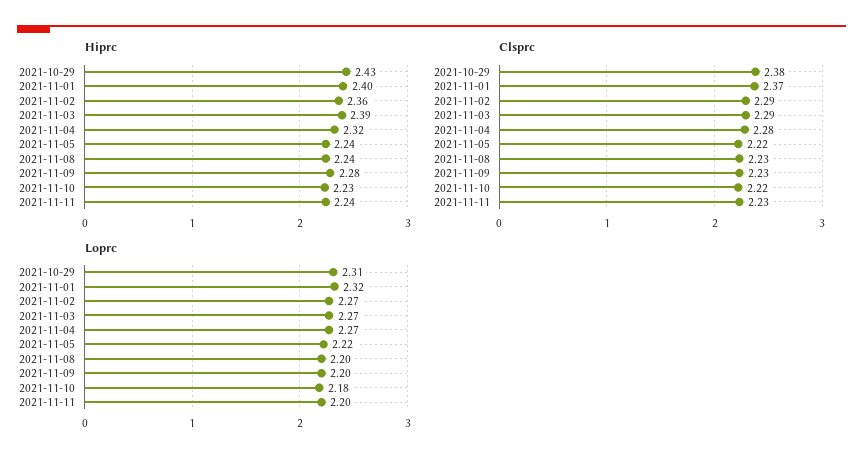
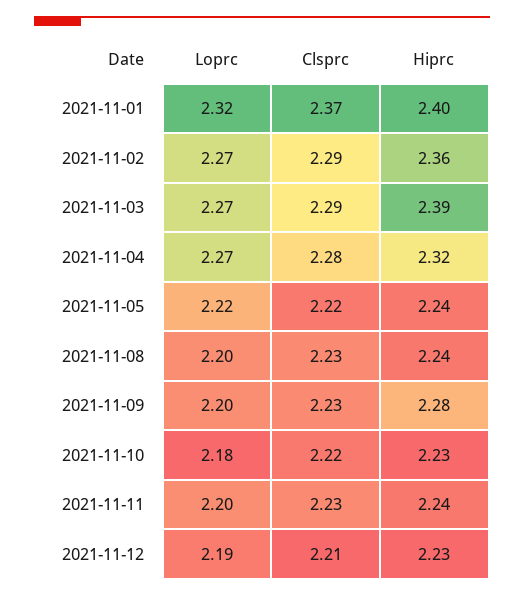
Hiprc, 2021-10-29: 2.43 -> none
Clsprc, 2021-10-29: 2.38 -> none
Loprc, 2021-10-29: 2.31 -> none
Loprc, 2021-11-12: none -> 2.19
Clsprc, 2021-11-12: none -> 2.21
Hiprc, 2021-11-12: none -> 2.23

